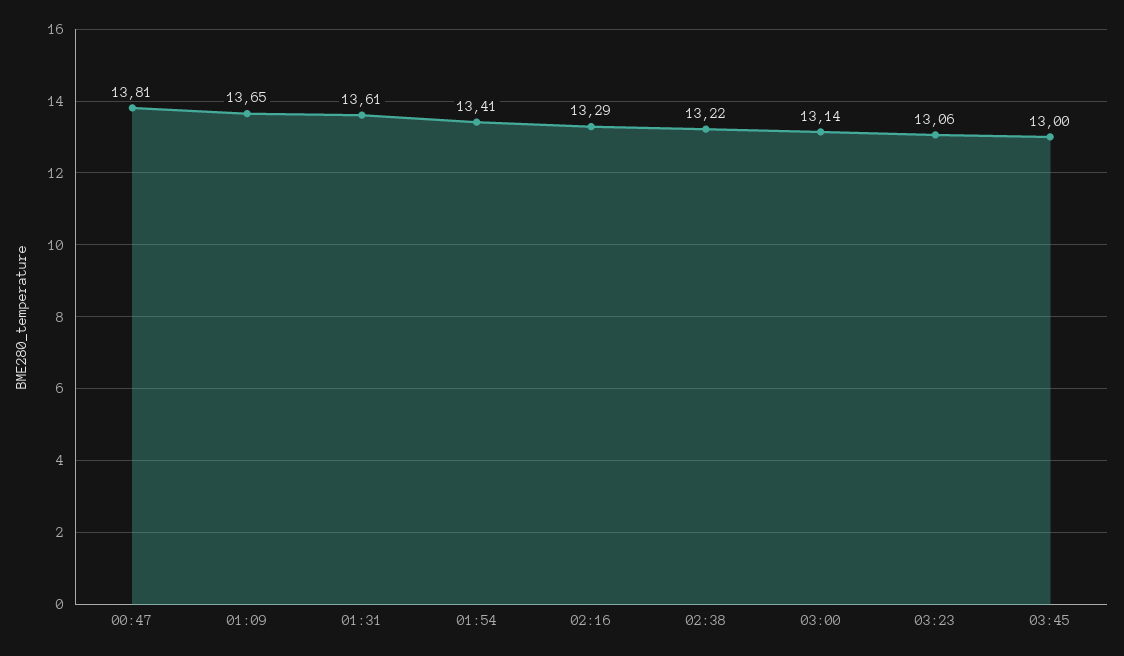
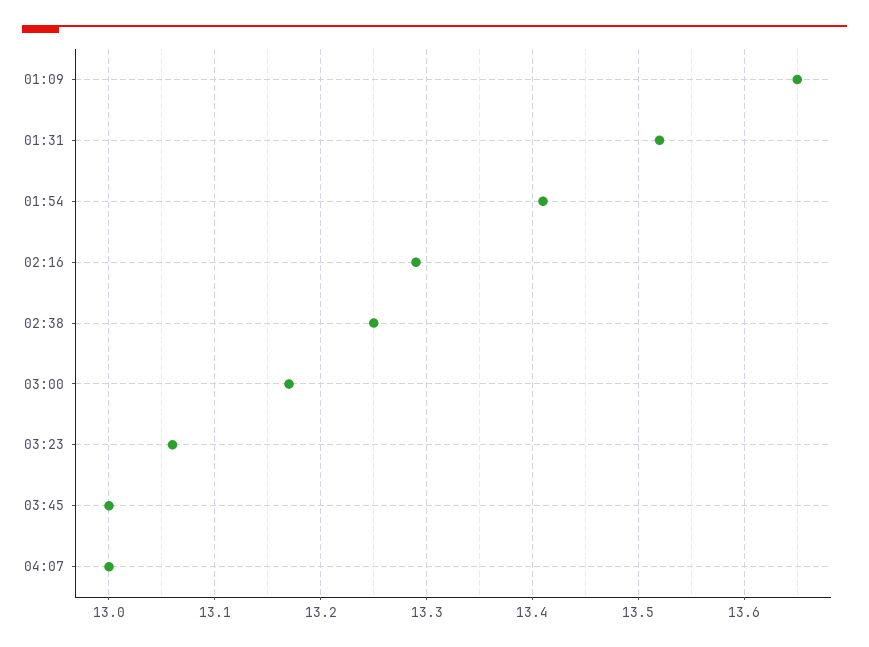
00:47: 13.81 -> none
01:31: 13.61 -> 13.52
02:38: 13.22 -> 13.25
03:00: 13.14 -> 13.17
04:07: none -> 13

